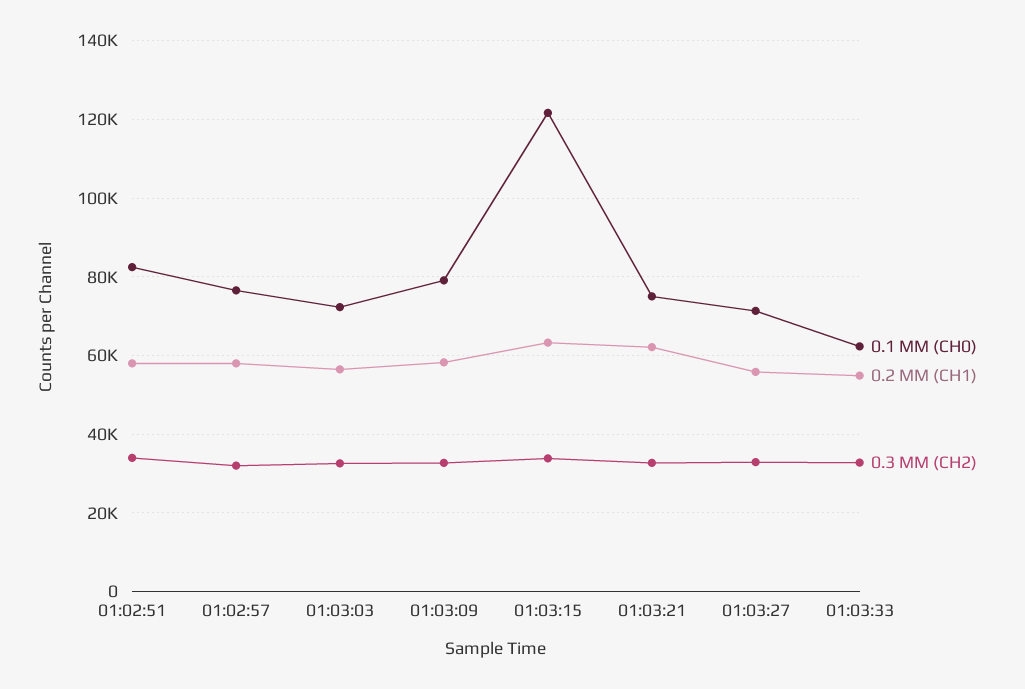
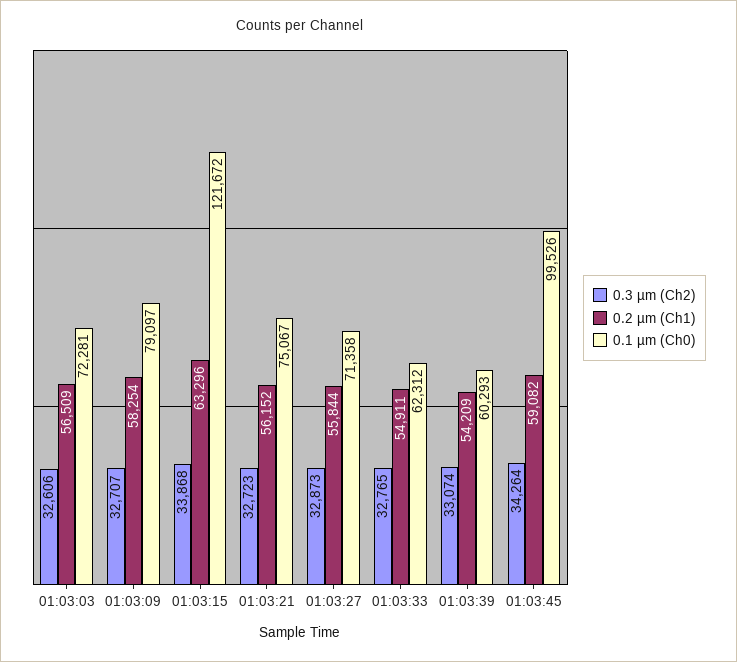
0.1 ΜM (CH0), 01:02:51: 82000 -> none
0.2 ΜM (CH1), 01:02:51: 58000 -> none
0.3 ΜM (CH2), 01:02:51: 34000 -> none
0.1 ΜM (CH0), 01:02:57: 76000 -> none
0.2 ΜM (CH1), 01:02:57: 58000 -> none
0.3 ΜM (CH2), 01:02:57: 32000 -> none
0.2 ΜM (CH1), 01:03:21: 62000 -> 56152
0.3 ΜM (CH2), 01:03:39: none -> 33074
0.2 ΜM (CH1), 01:03:39: none -> 54209
0.1 ΜM (CH0), 01:03:39: none -> 60293
0.3 ΜM (CH2), 01:03:45: none -> 34264
0.2 ΜM (CH1), 01:03:45: none -> 59082
0.1 ΜM (CH0), 01:03:45: none -> 99526

